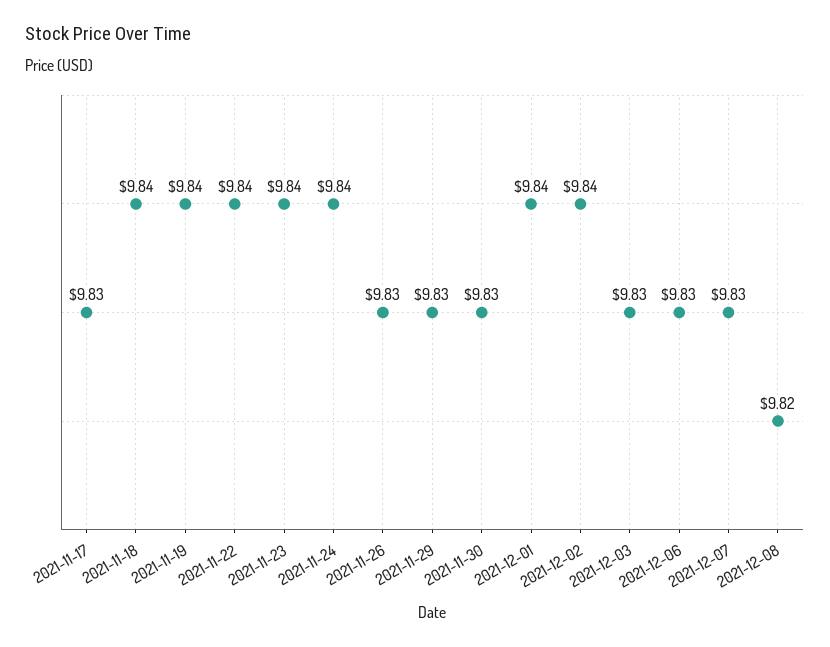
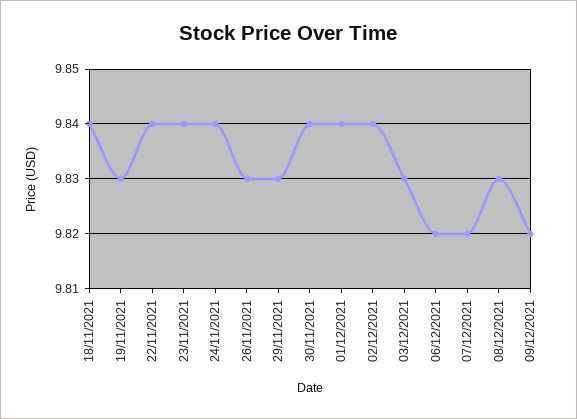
2021-11-17: 9.83 -> none
2021-11-19: 9.84 -> 9.83
2021-11-30: 9.83 -> 9.84
2021-12-06: 9.83 -> 9.82
2021-12-07: 9.83 -> 9.82
2021-12-08: 9.82 -> 9.83
09/12/2021: none -> 9.82

